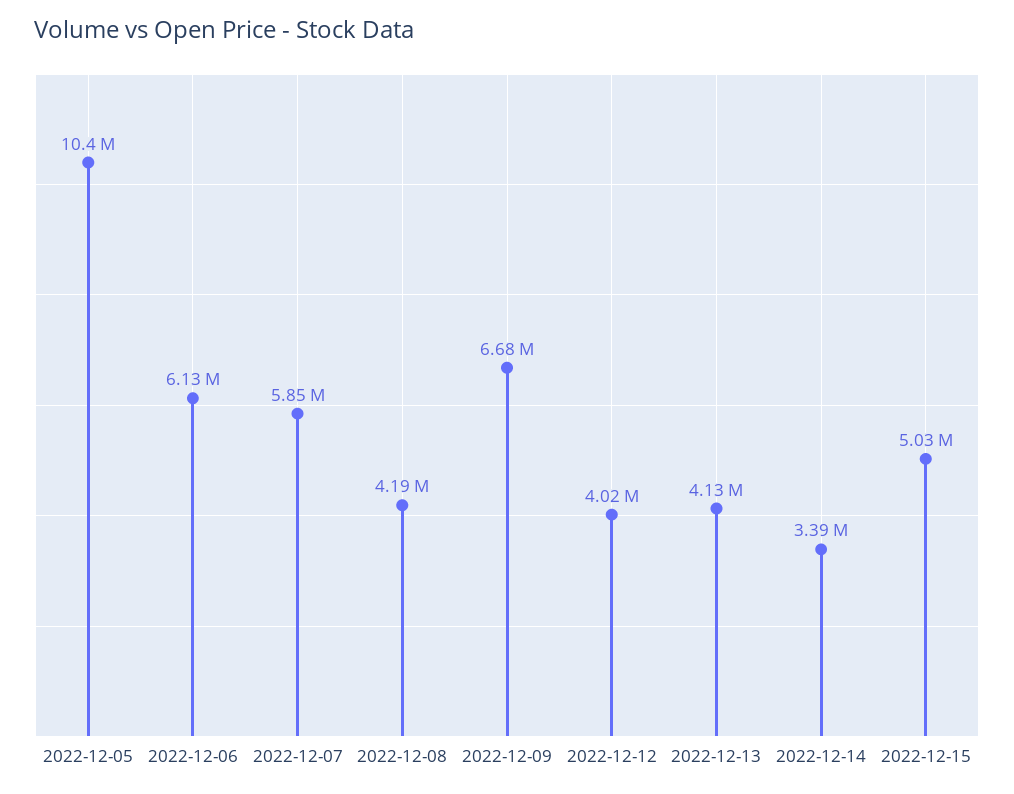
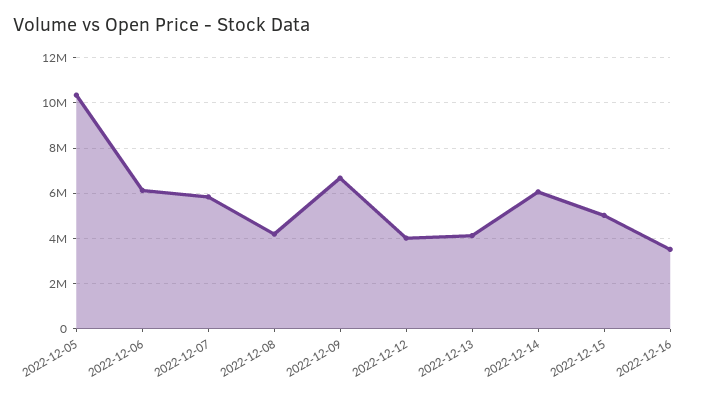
2022-12-14: 3390000 -> 6000000
2022-12-16: none -> 3500000

